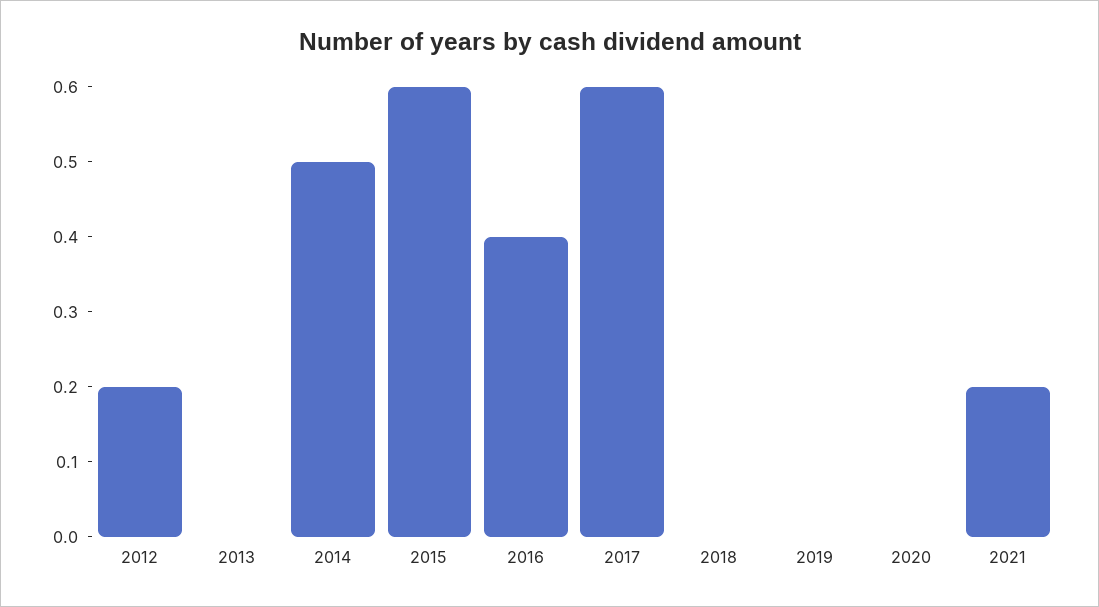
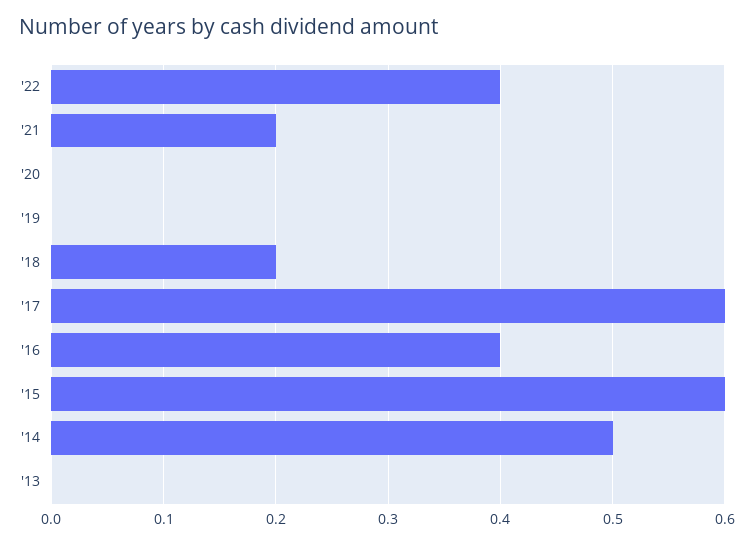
2012: 0.2 -> none
2018: 0 -> 0.2
'22: none -> 0.4

